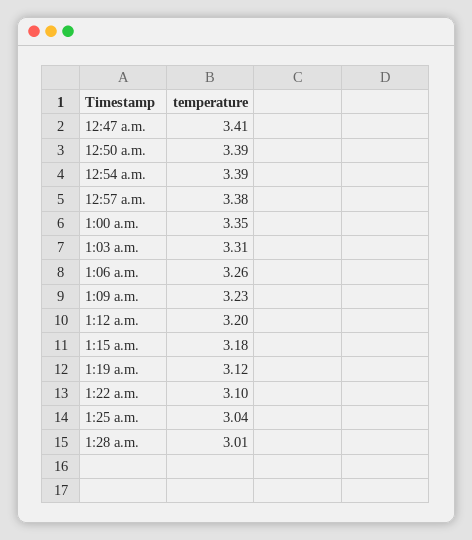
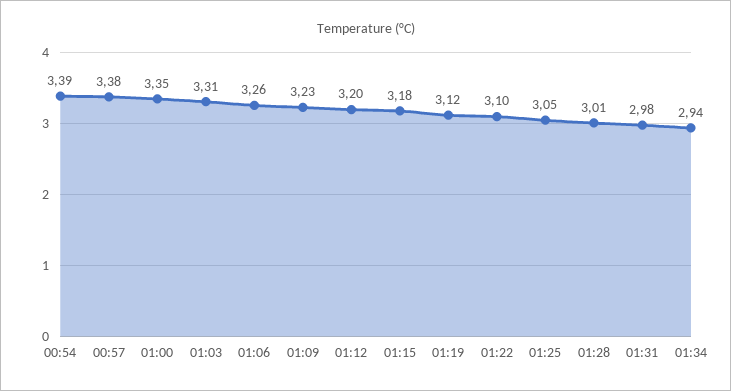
12:47 a.m.: 3.41 -> none
12:50 a.m.: 3.39 -> none
1:25 a.m.: 3.04 -> 3.05
01:31: none -> 2.98
01:34: none -> 2.94

